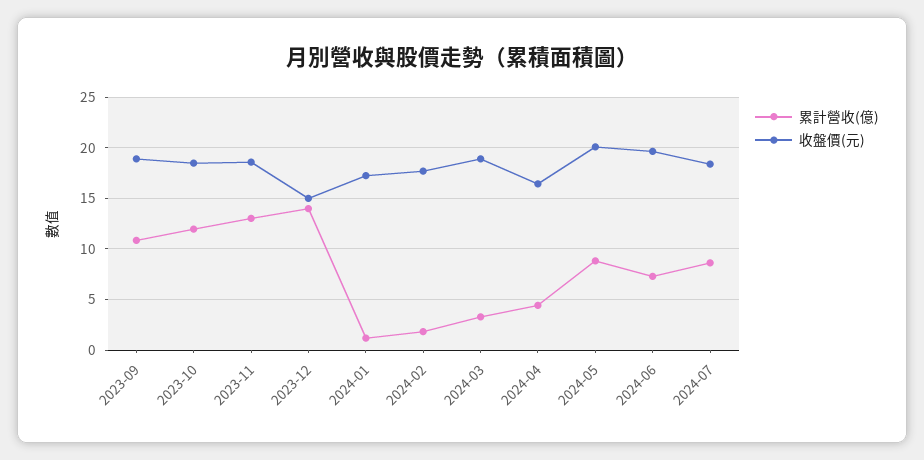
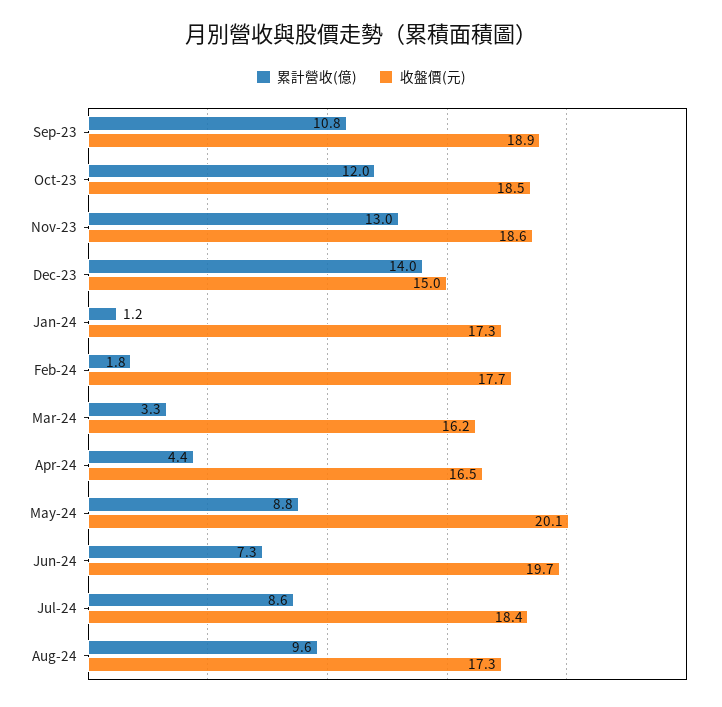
收盤價(元), 2024-03: 19 -> 16.2
累計營收(億), Aug-24: none -> 9.6
收盤價(元), Aug-24: none -> 17.3

